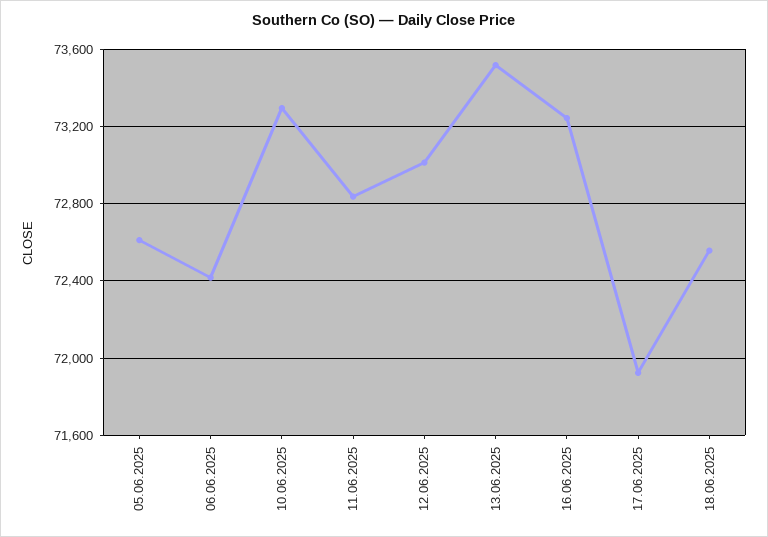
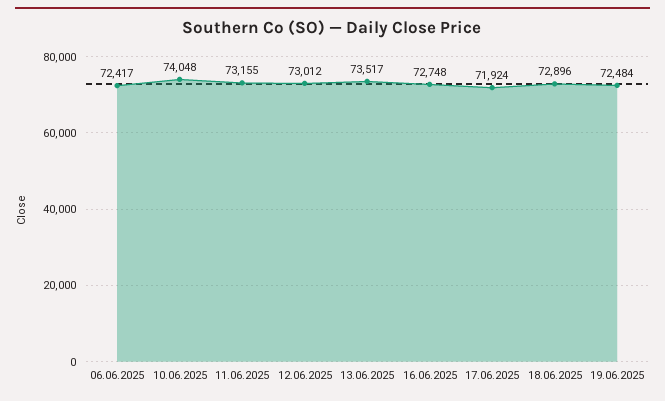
05.06.2025: 72600 -> none
10.06.2025: 73300 -> 74048
11.06.2025: 72850 -> 73155
16.06.2025: 73250 -> 72748
18.06.2025: 72550 -> 72896
19.06.2025: none -> 72484

